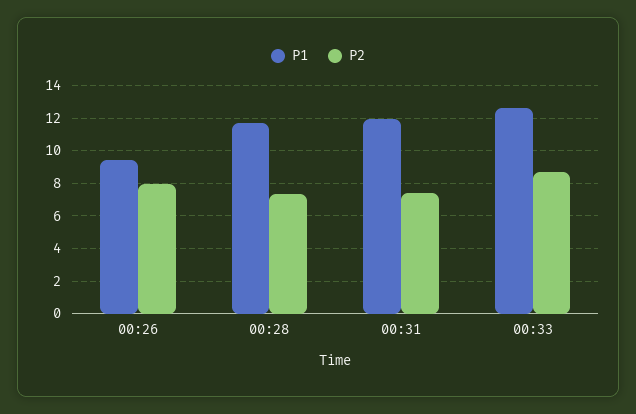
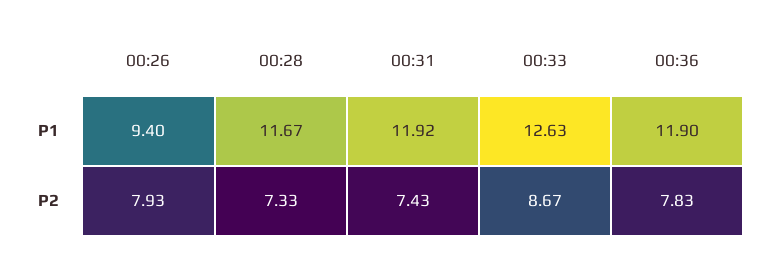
P1, 00:36: none -> 11.9
P2, 00:36: none -> 7.83

